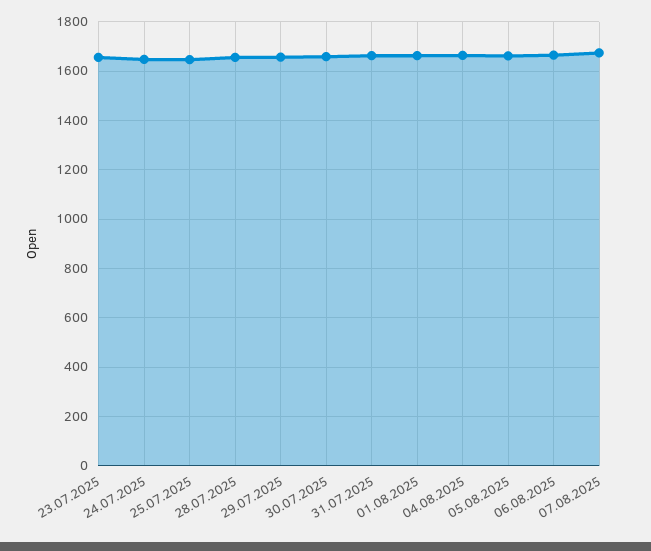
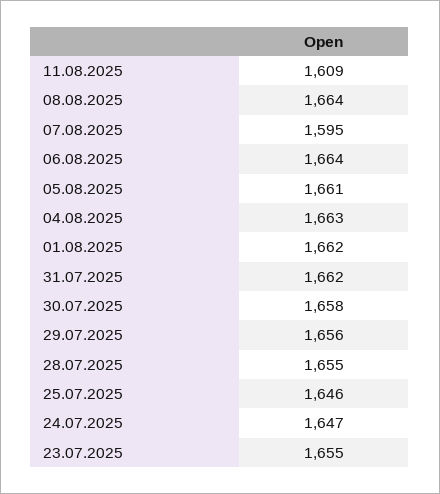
07.08.2025: 1675 -> 1595
11.08.2025: none -> 1609
08.08.2025: none -> 1664

